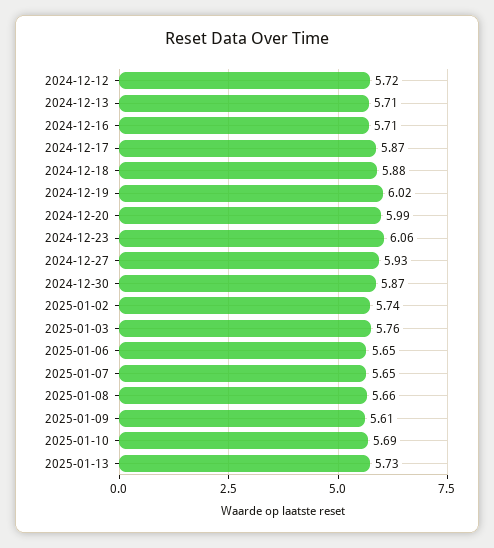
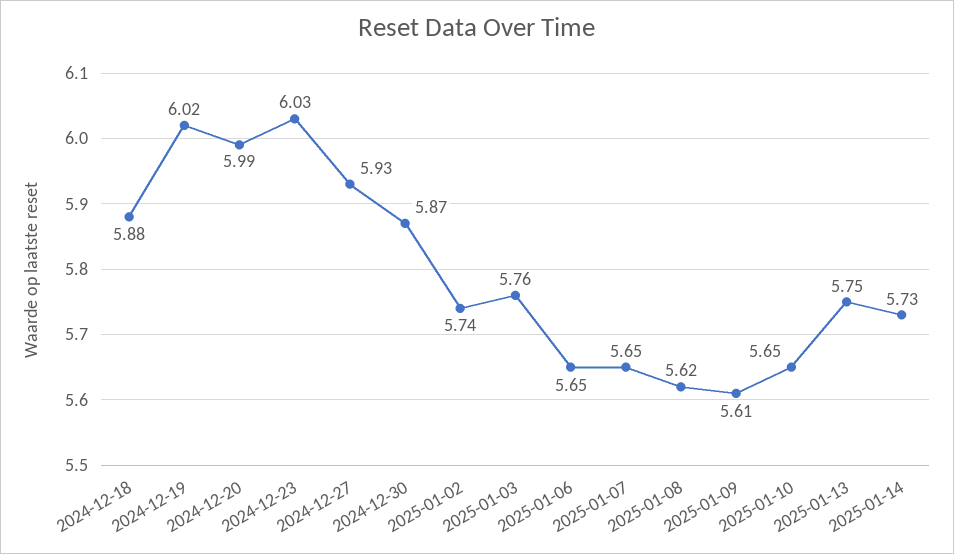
2024-12-12: 5.72 -> none
2024-12-13: 5.71 -> none
2024-12-16: 5.71 -> none
2024-12-17: 5.87 -> none
2024-12-23: 6.06 -> 6.03
2025-01-08: 5.66 -> 5.62
2025-01-10: 5.69 -> 5.65
2025-01-13: 5.73 -> 5.75
2025-01-14: none -> 5.73

